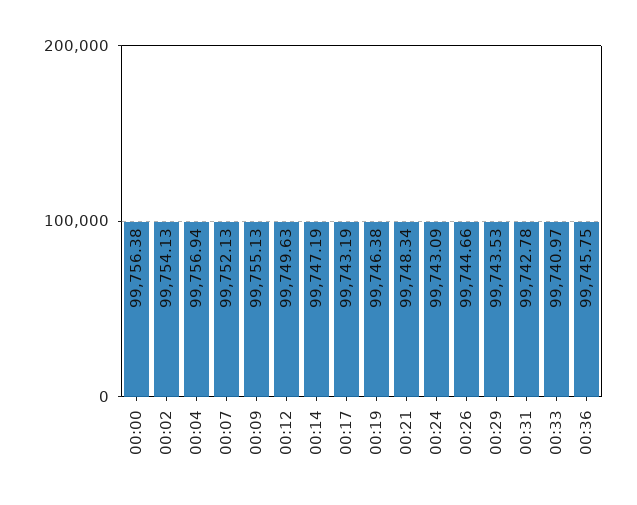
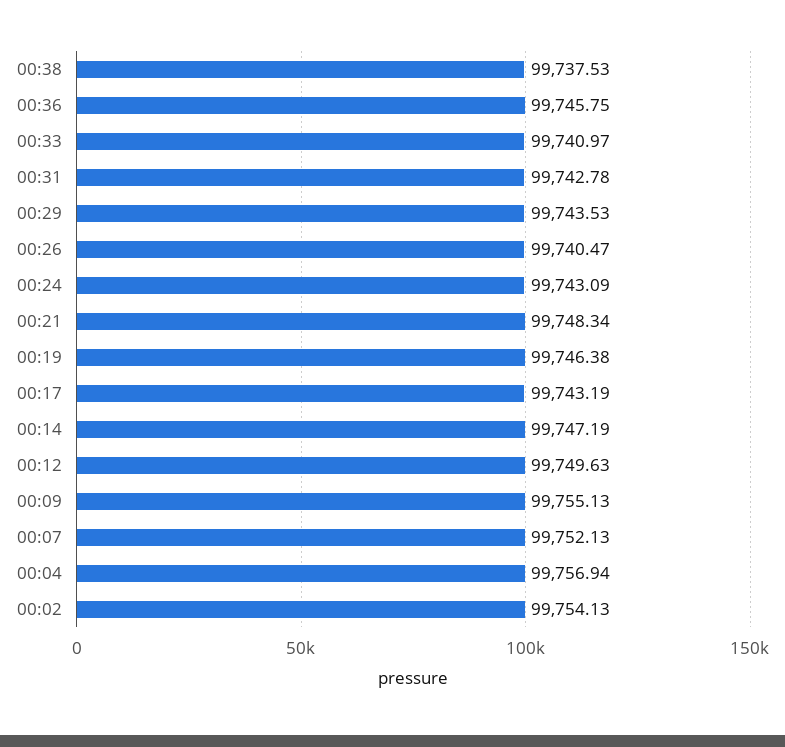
00:00: 99756.38 -> none
00:26: 99744.66 -> 99740.47
00:38: none -> 99737.53

